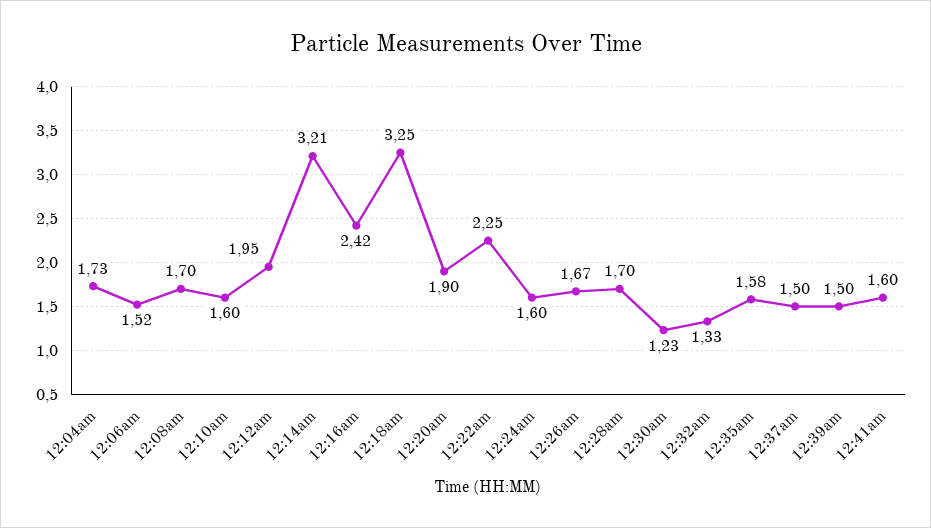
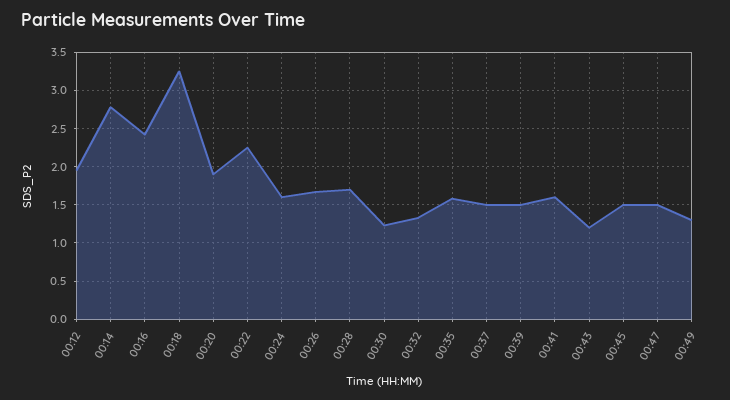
12:04am: 1.73 -> none
12:06am: 1.52 -> none
12:08am: 1.7 -> none
12:10am: 1.6 -> none
12:14am: 3.21 -> 2.8
00:43: none -> 1.2
00:45: none -> 1.5
00:47: none -> 1.5
00:49: none -> 1.3

